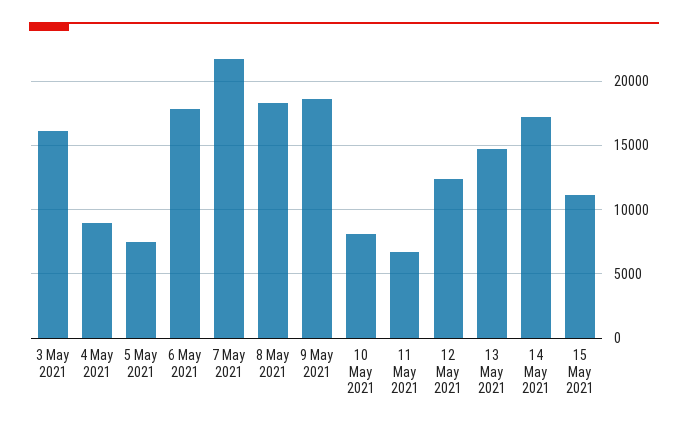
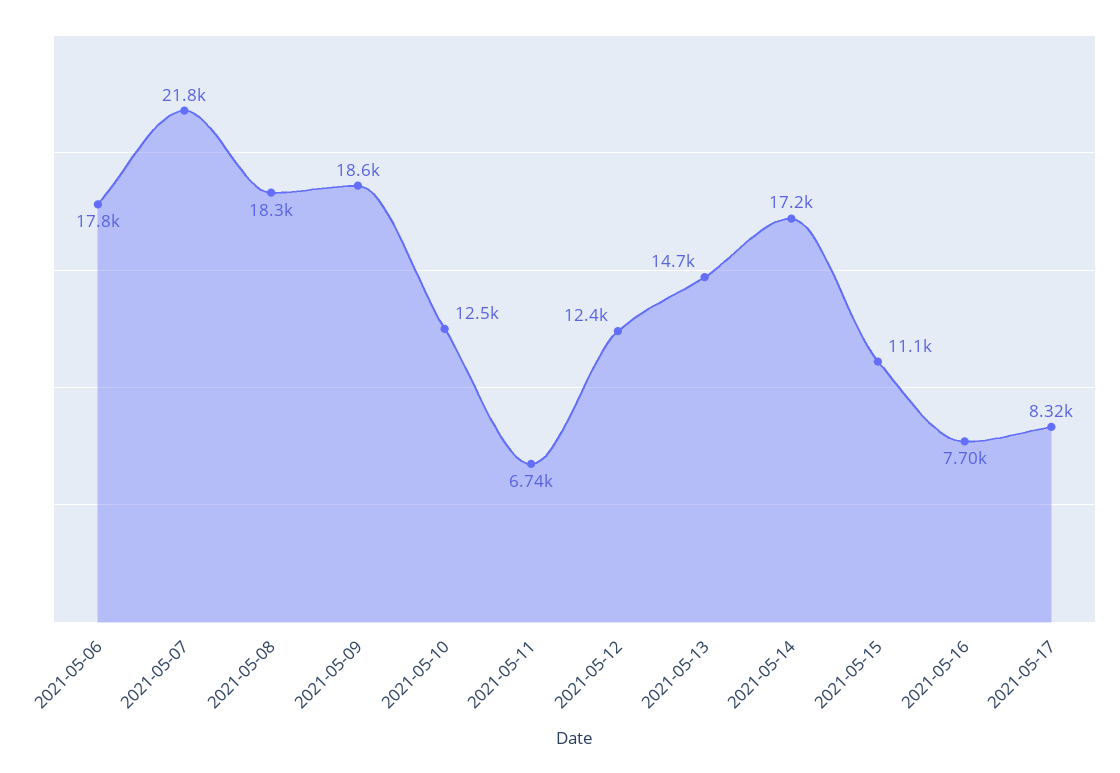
3 May 2021: 16000 -> none
4 May 2021: 9000 -> none
5 May 2021: 7500 -> none
10 May 2021: 8000 -> 12500
2021-05-16: none -> 7700
2021-05-17: none -> 8320

